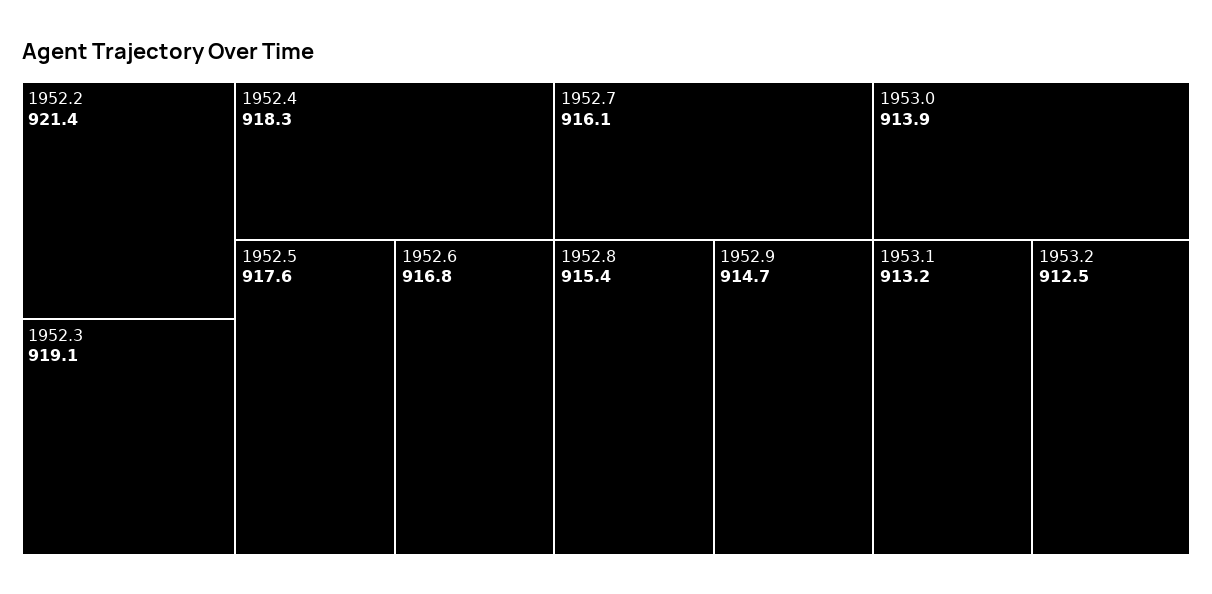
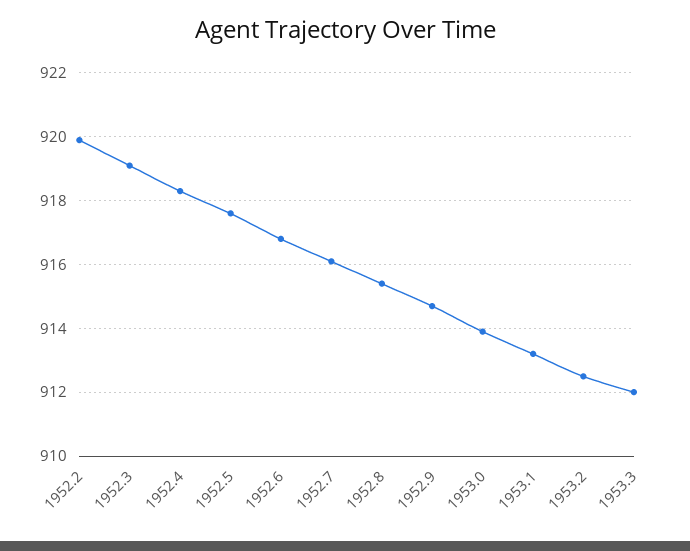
1952.2: 921.4 -> 920
1953.3: none -> 912

